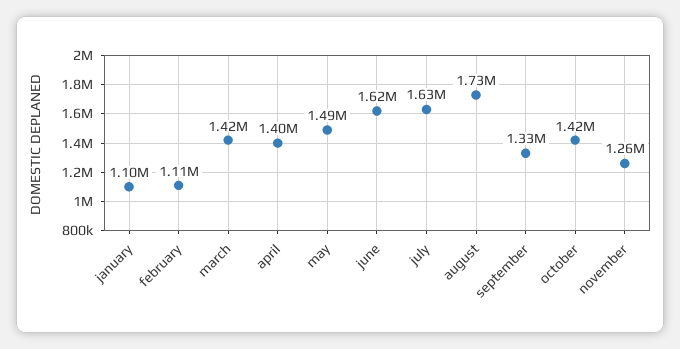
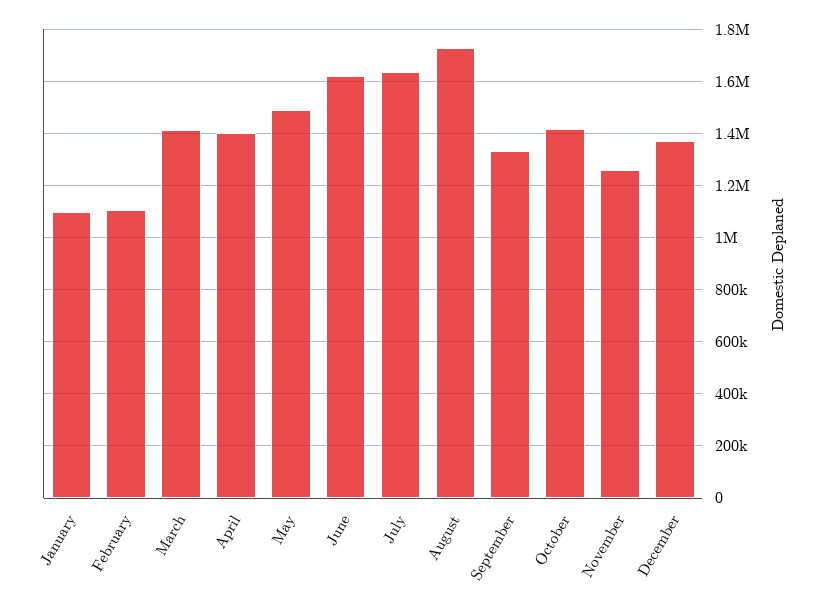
December: none -> 1375000

